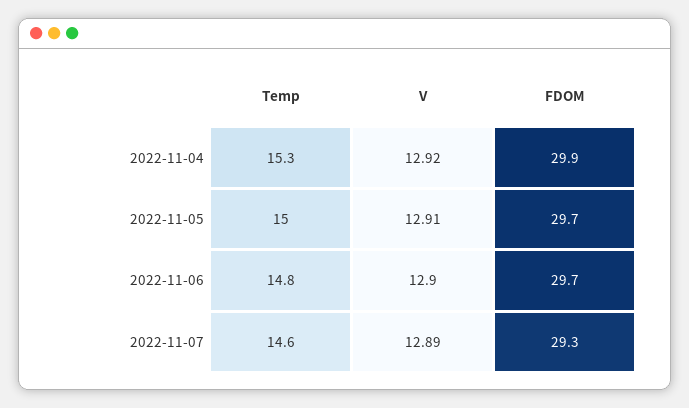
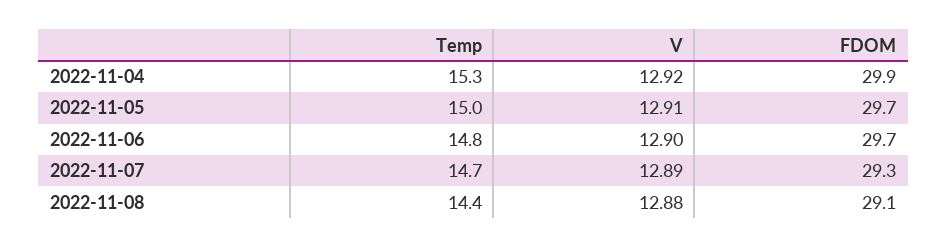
Temp, 2022-11-07: 14.6 -> 14.7
Temp, 2022-11-08: none -> 14.4
V, 2022-11-08: none -> 12.88
FDOM, 2022-11-08: none -> 29.1

